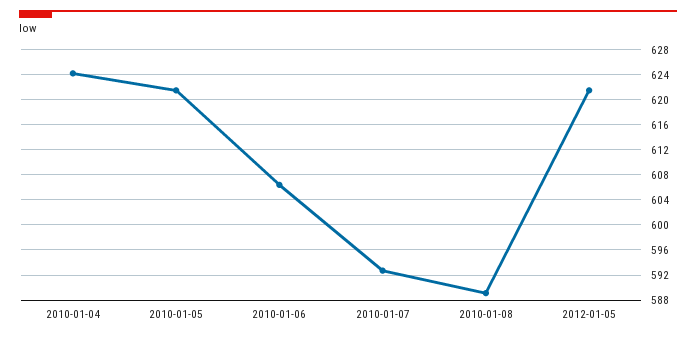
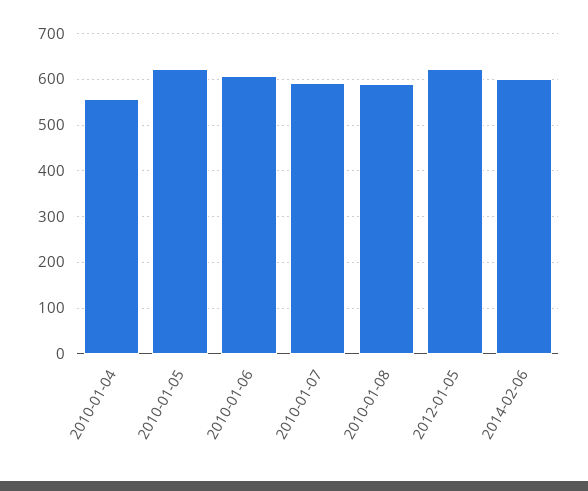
2010-01-04: 624 -> 560
2014-02-06: none -> 600

